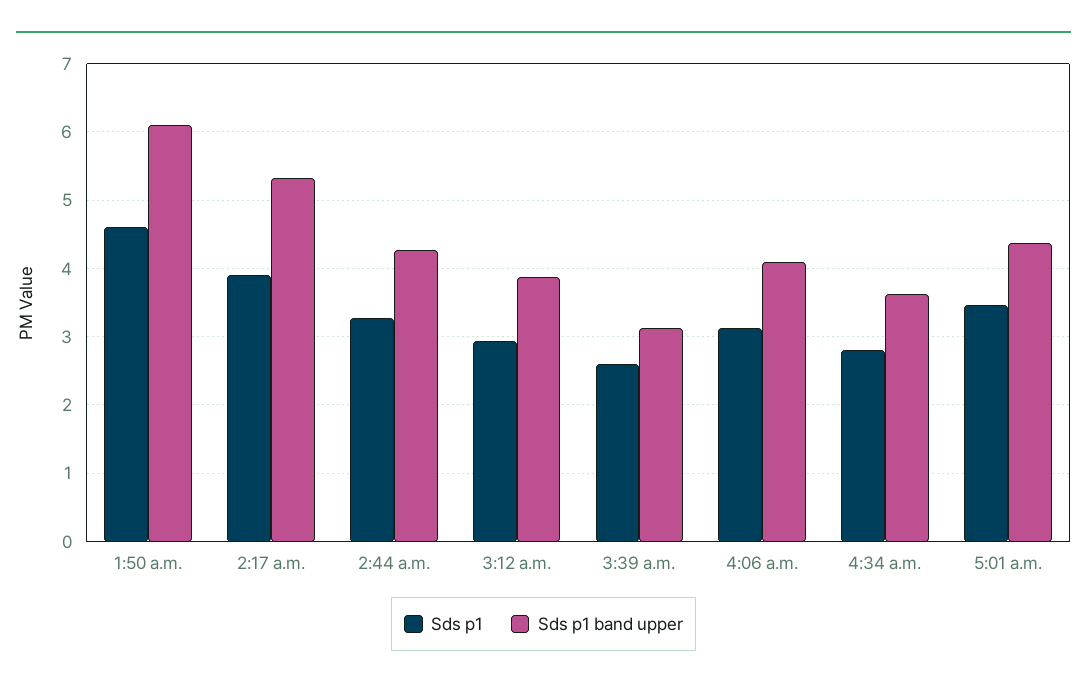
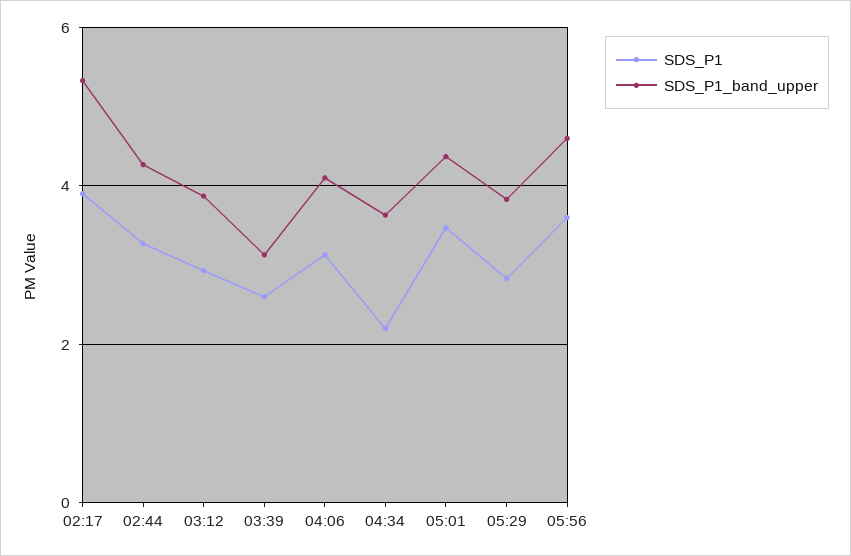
Sds p1, 1:50 a.m.: 4.6 -> none
Sds p1 band upper, 1:50 a.m.: 6.1 -> none
Sds p1, 4:34 a.m.: 2.8 -> 2.2
Sds p1, 05:29: none -> 2.8
Sds p1 band upper, 05:29: none -> 3.8
Sds p1, 05:56: none -> 3.6
Sds p1 band upper, 05:56: none -> 4.6

